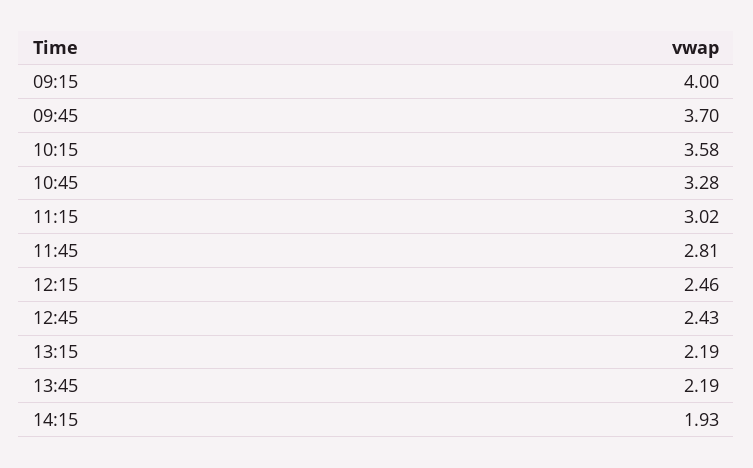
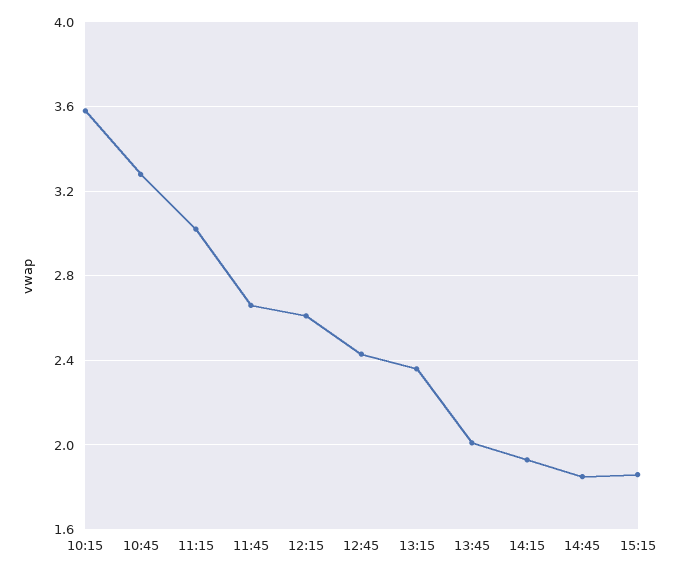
09:15: 4 -> none
09:45: 3.7 -> none
11:45: 2.81 -> 2.65
12:15: 2.46 -> 2.6
13:15: 2.19 -> 2.35
13:45: 2.19 -> 2
14:45: none -> 1.85
15:15: none -> 1.85

